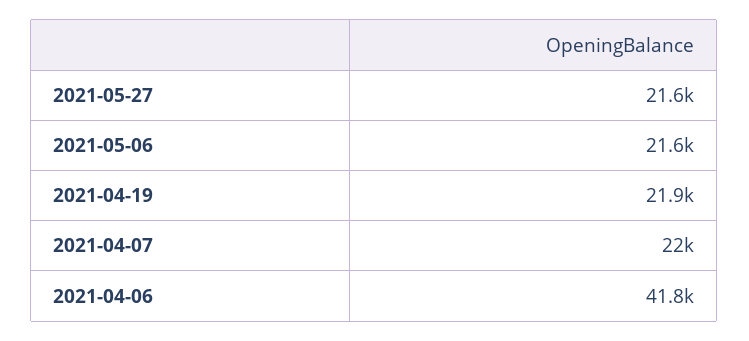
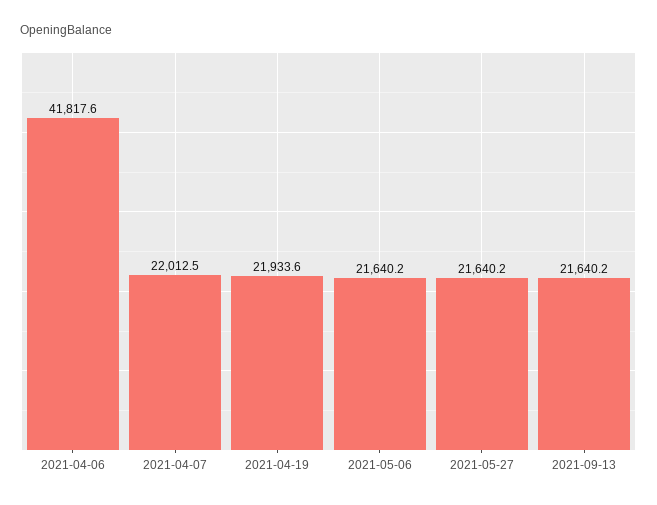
2021-09-13: none -> 21640.2

